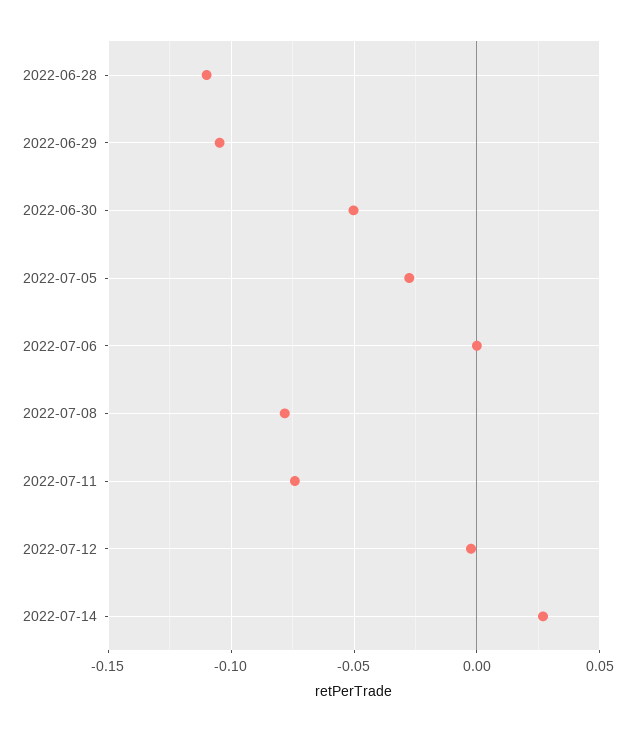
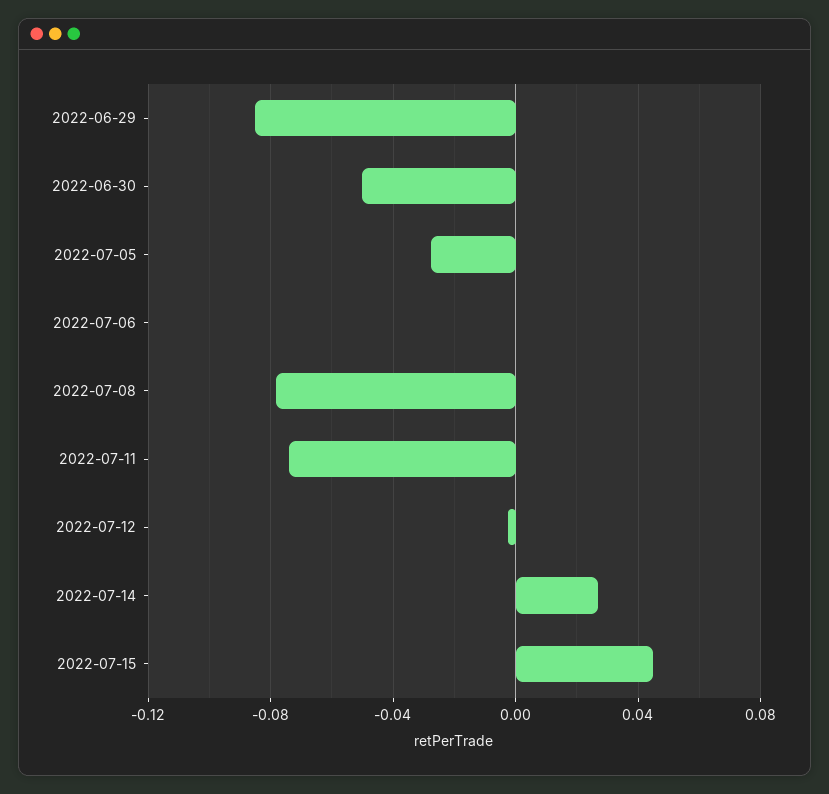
2022-06-28: -0.11 -> none
2022-06-29: -0.105 -> -0.085
2022-07-15: none -> 0.045

